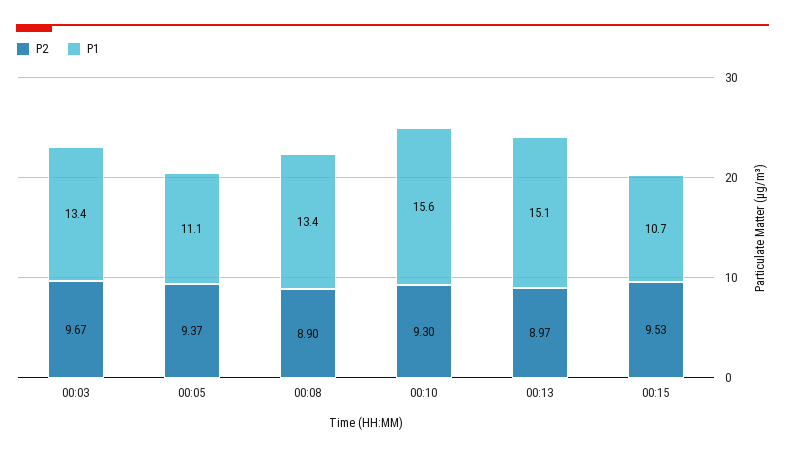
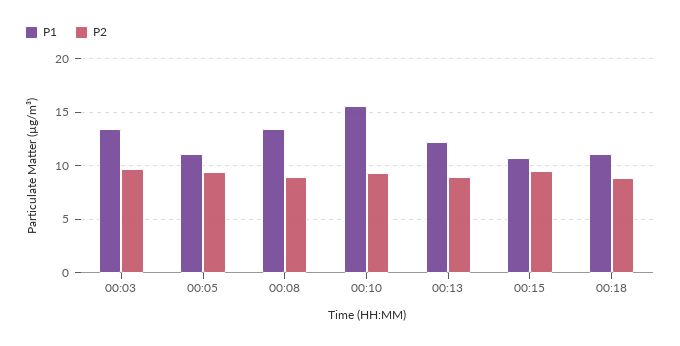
P1, 00:13: 15.1 -> 12
P1, 00:18: none -> 11
P2, 00:18: none -> 9

